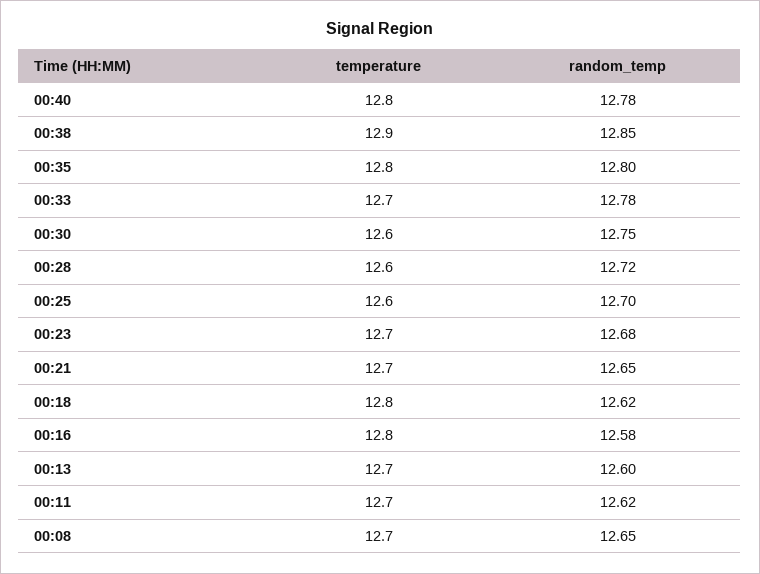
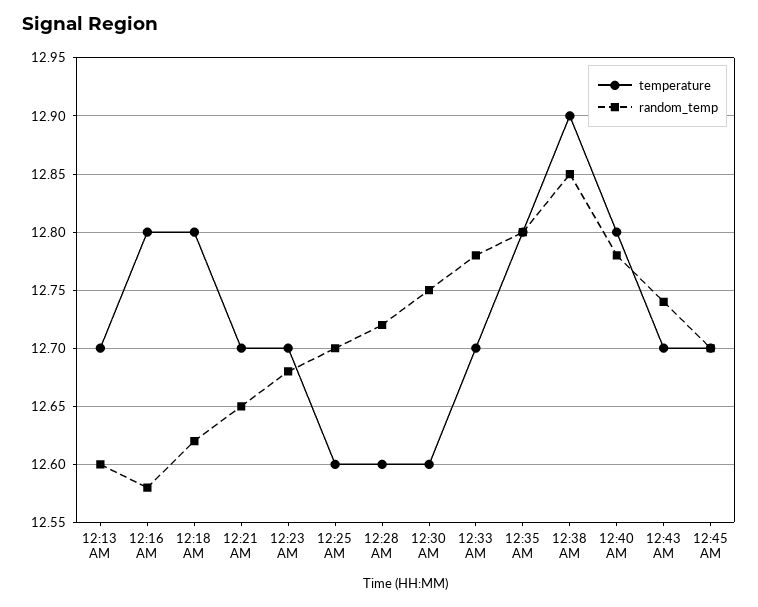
temperature, 00:11: 12.7 -> none
random_temp, 00:11: 12.62 -> none
temperature, 00:08: 12.7 -> none
random_temp, 00:08: 12.65 -> none
temperature, 12:43 AM: none -> 12.7
random_temp, 12:43 AM: none -> 12.74
temperature, 12:45 AM: none -> 12.7
random_temp, 12:45 AM: none -> 12.7

